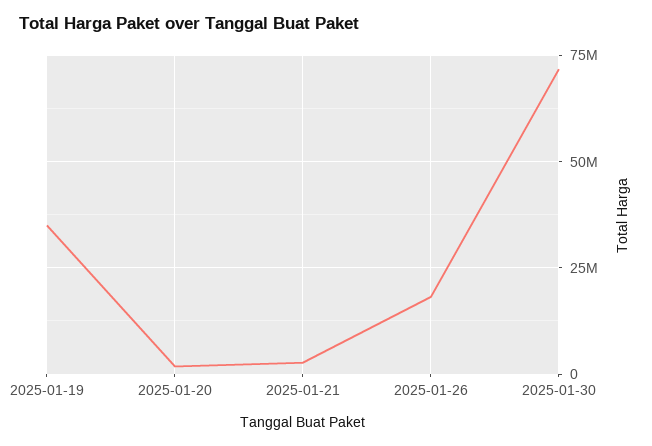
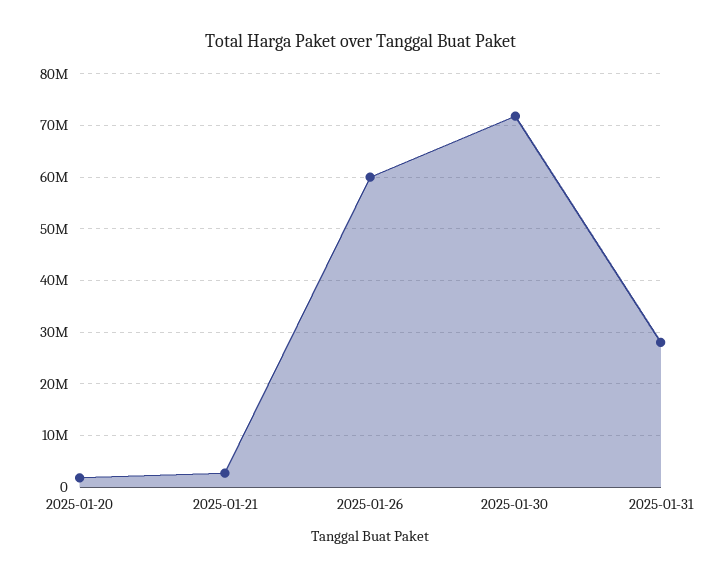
2025-01-19: 35000000 -> none
2025-01-26: 17500000 -> 60000000
2025-01-31: none -> 28000000

